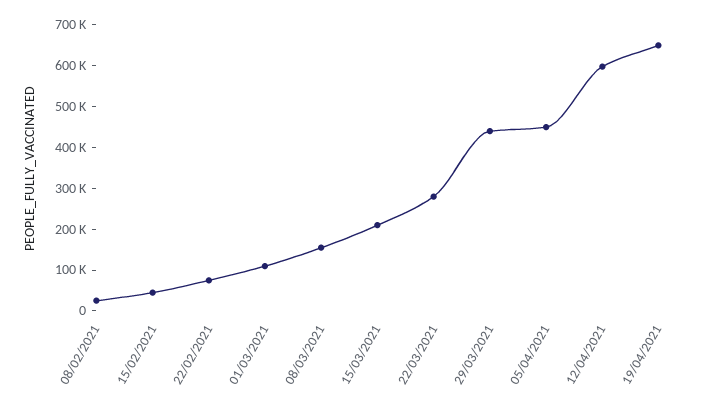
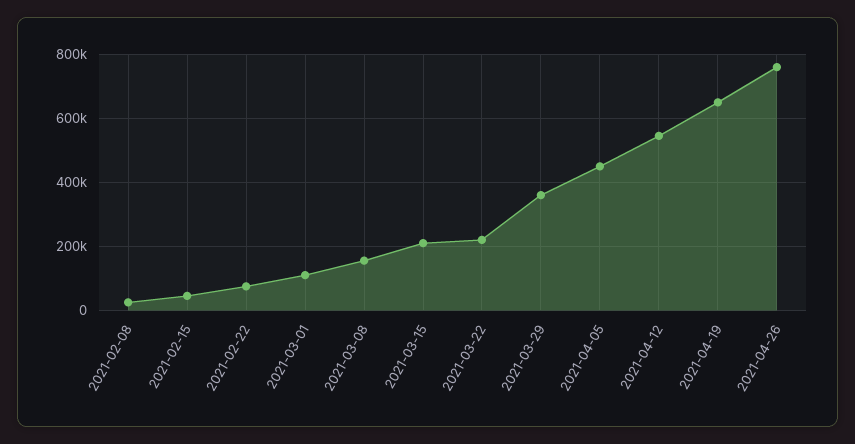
22/03/2021: 280000 -> 220000
29/03/2021: 440000 -> 360000
12/04/2021: 600000 -> 540000
2021-04-26: none -> 760000

